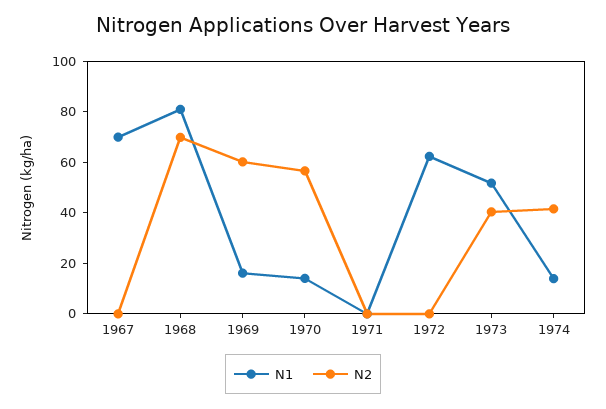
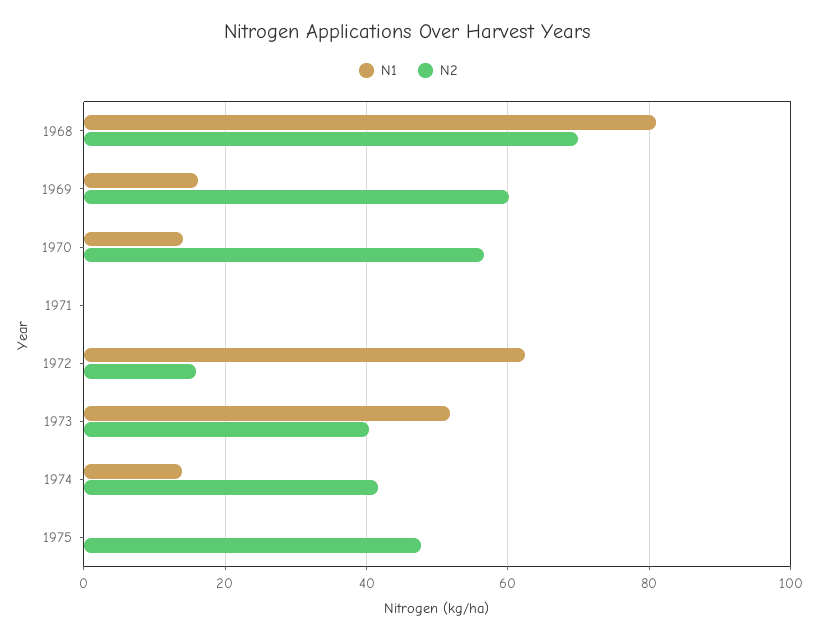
N1, 1967: 70 -> none
N2, 1967: 0 -> none
N2, 1972: 0 -> 16
N1, 1975: none -> 0
N2, 1975: none -> 48

